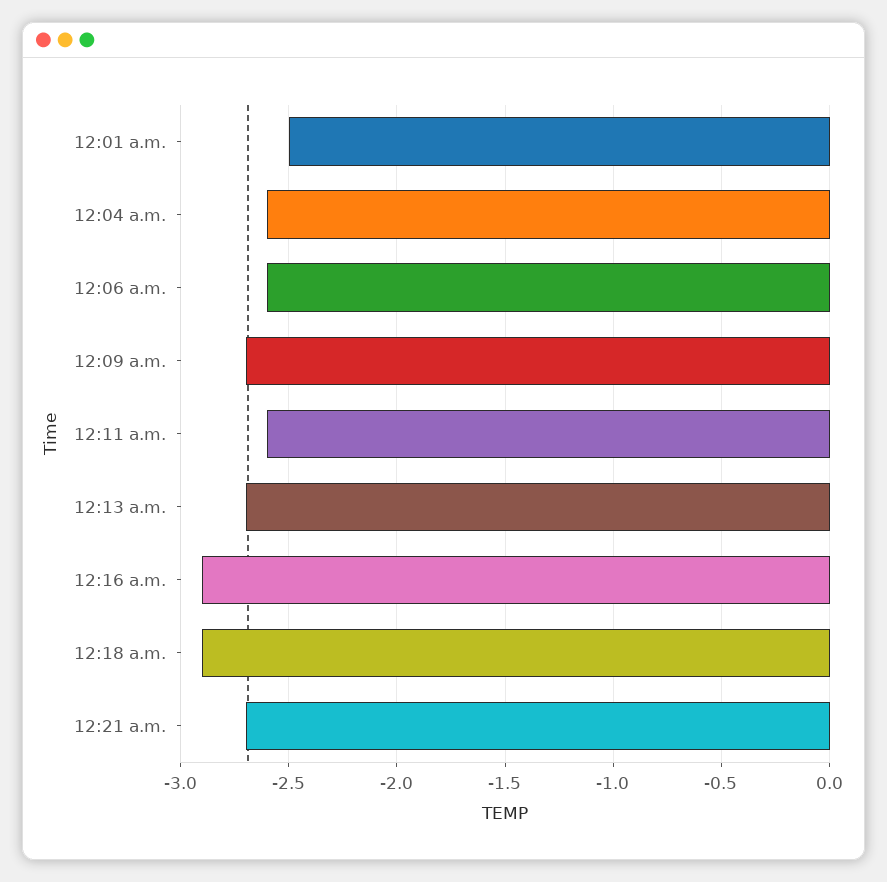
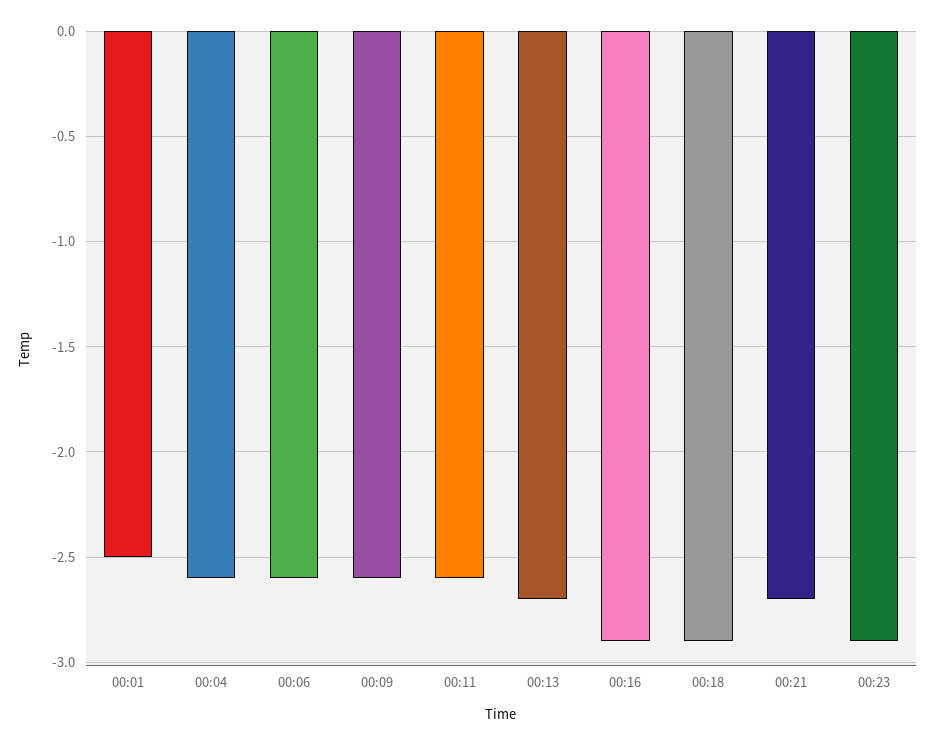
12:09 a.m.: -2.7 -> -2.6
00:23: none -> -2.9

